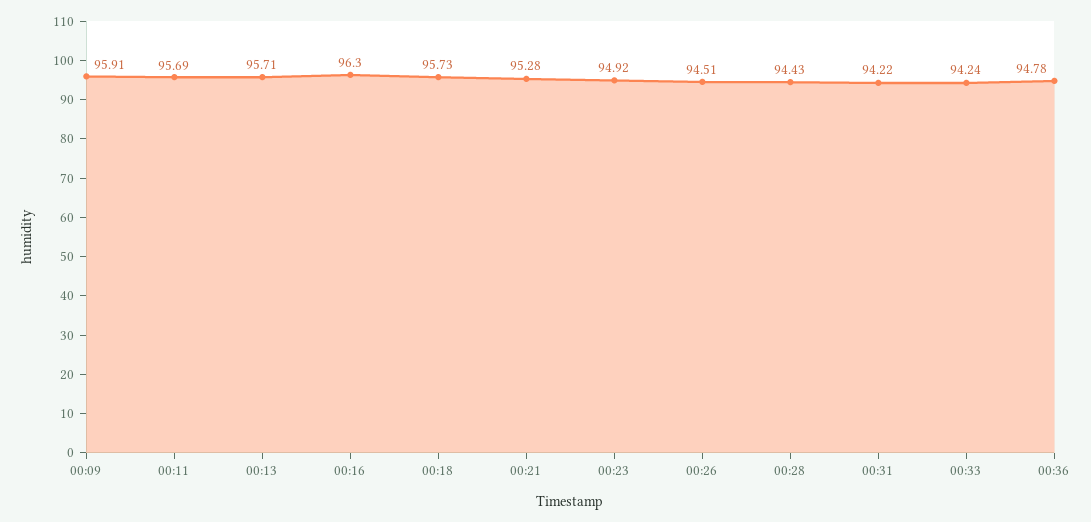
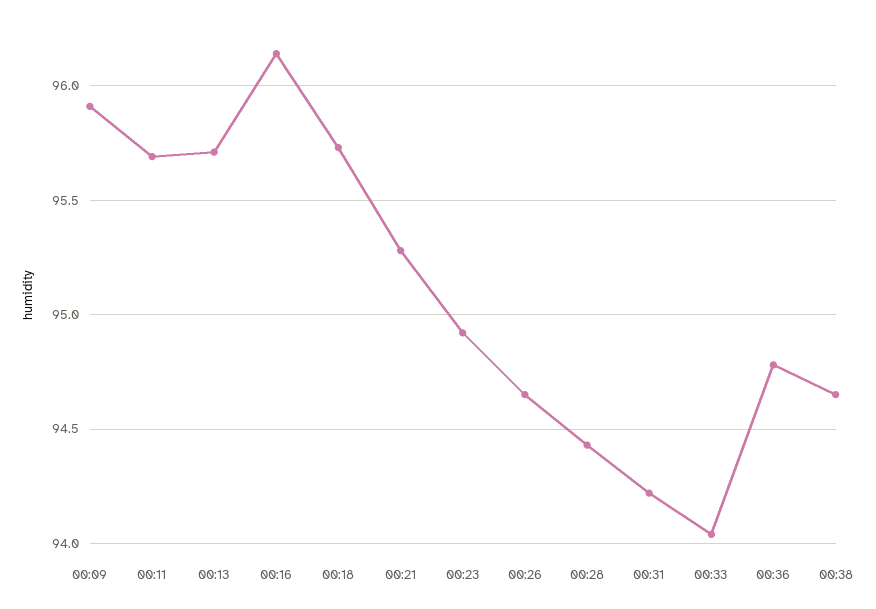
00:16: 96.3 -> 96.15
00:26: 94.51 -> 94.65
00:33: 94.24 -> 94.05
00:38: none -> 94.65

